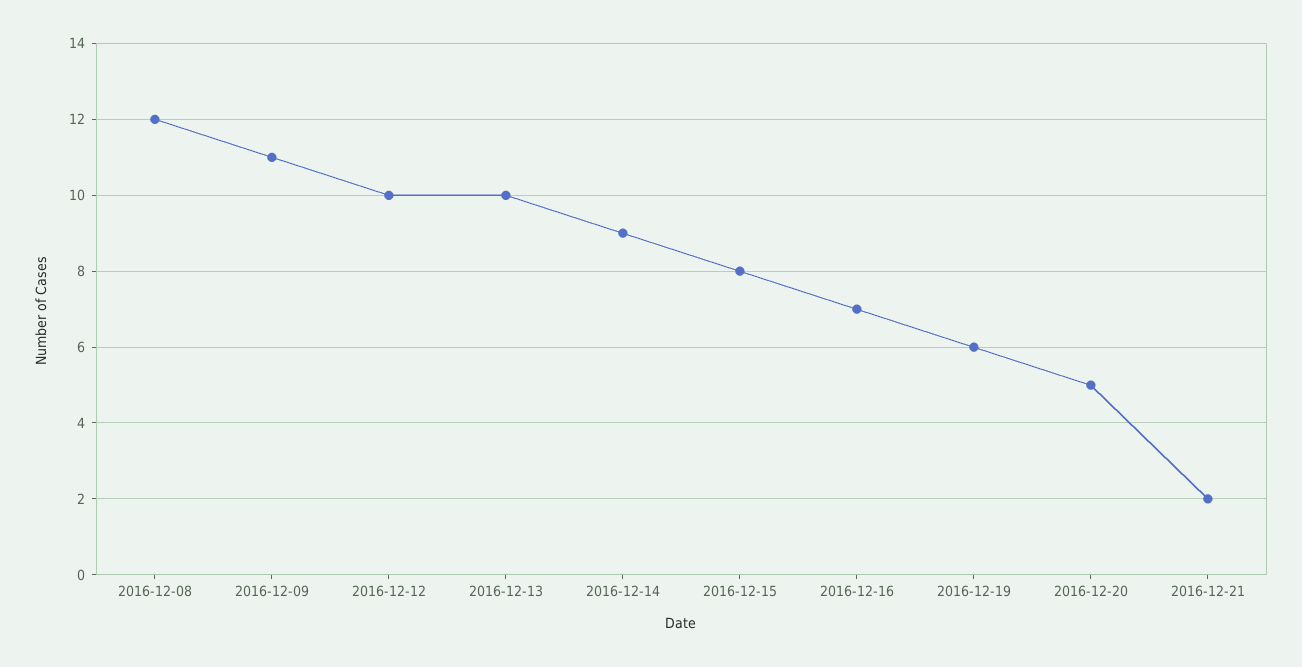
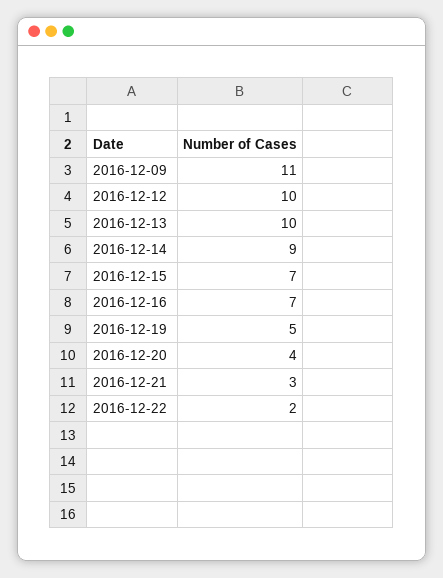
2016-12-08: 12 -> none
2016-12-15: 8 -> 7
2016-12-19: 6 -> 5
2016-12-20: 5 -> 4
2016-12-21: 2 -> 3
2016-12-22: none -> 2

